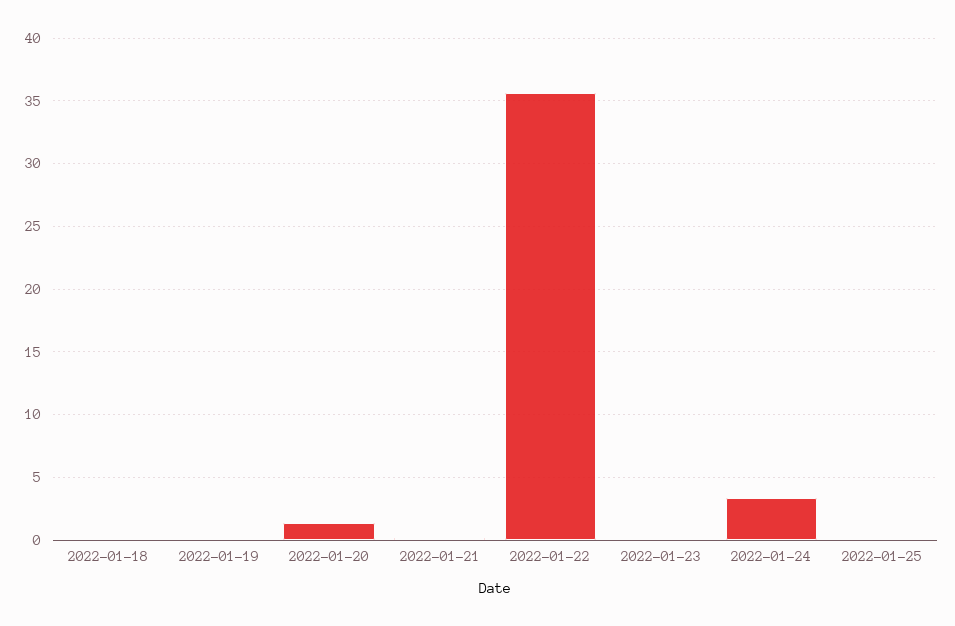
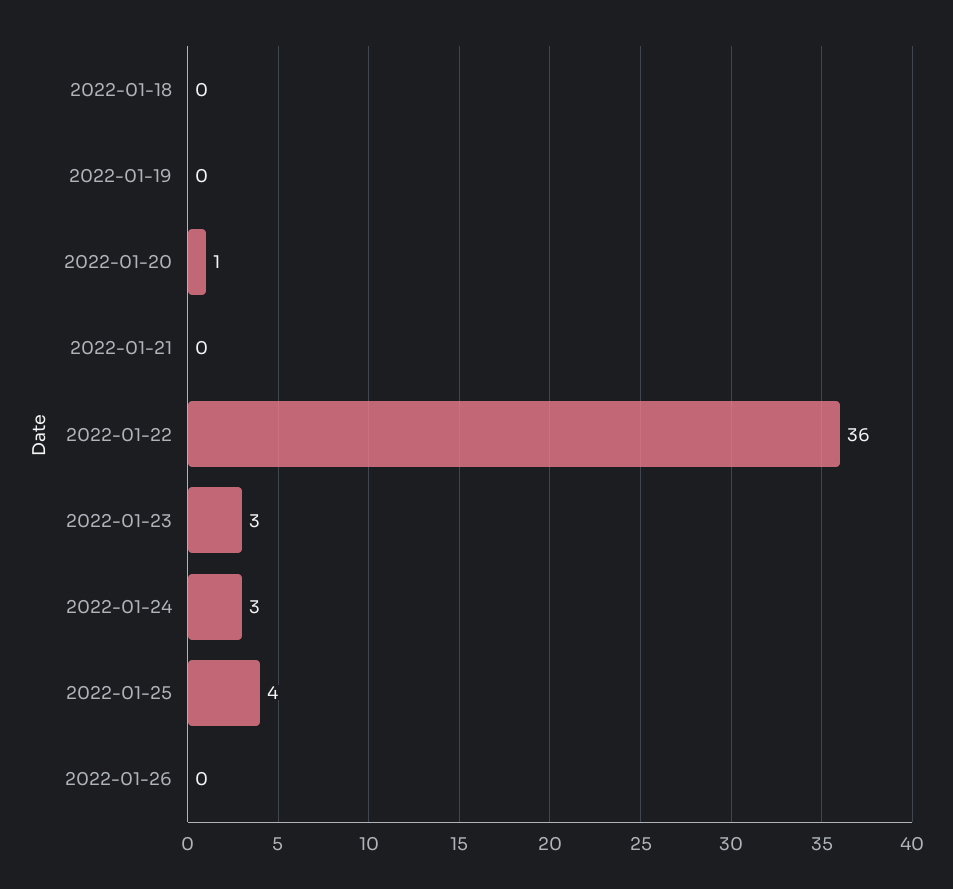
2022-01-23: 0 -> 3
2022-01-25: 0 -> 4
2022-01-26: none -> 0

